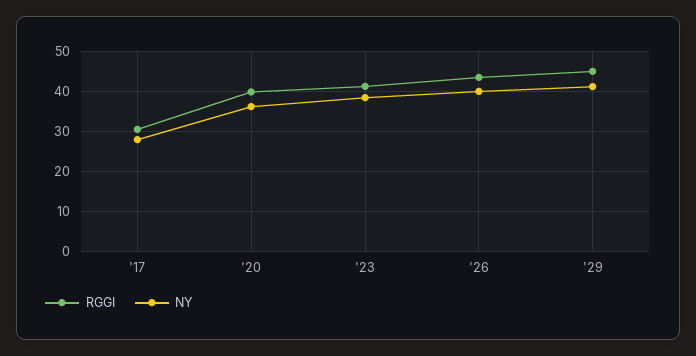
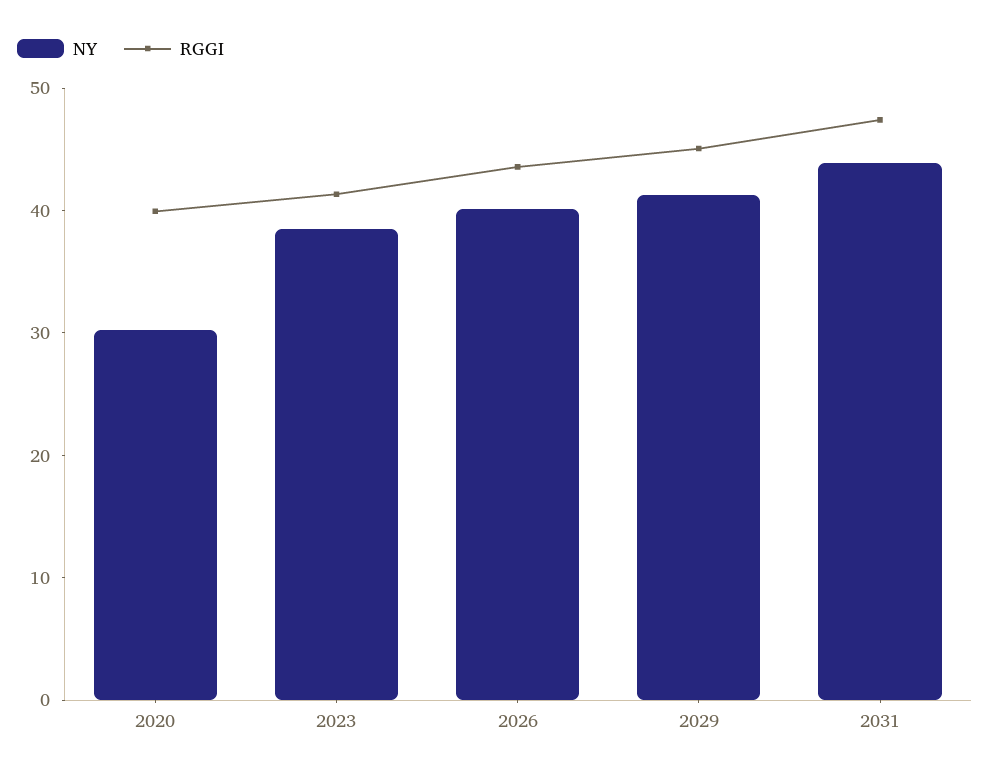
RGGI, '17: 30 -> none
NY, '17: 28 -> none
NY, '20: 36 -> 30
NY, 2031: none -> 44
RGGI, 2031: none -> 48

